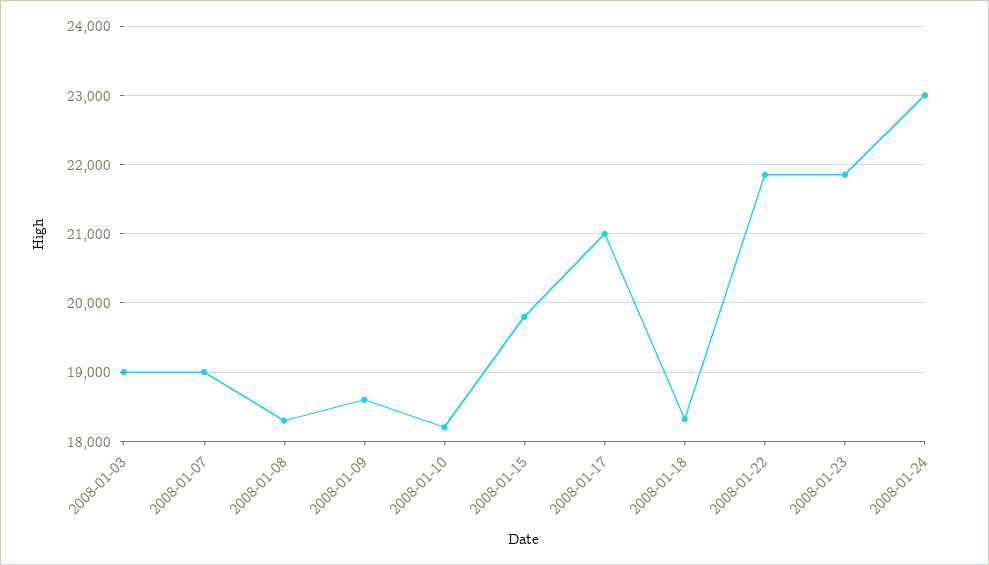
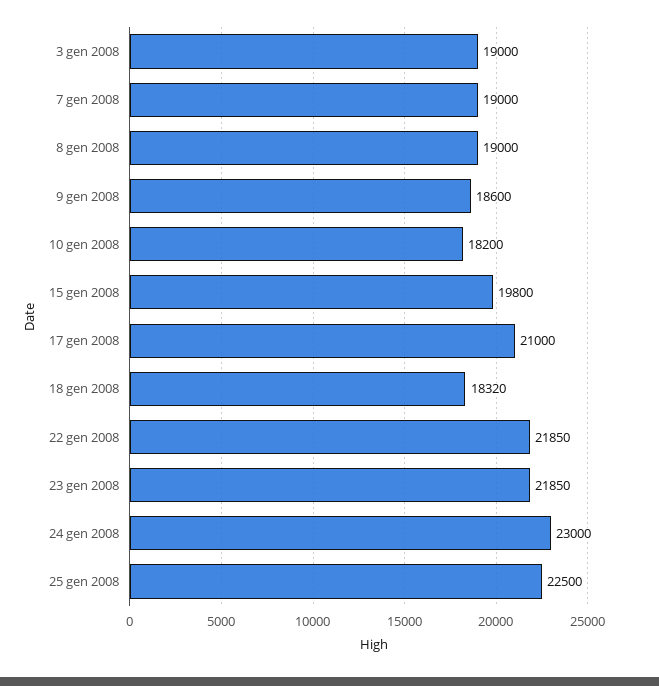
2008-01-08: 18300 -> 19000
25 gen 2008: none -> 22500

